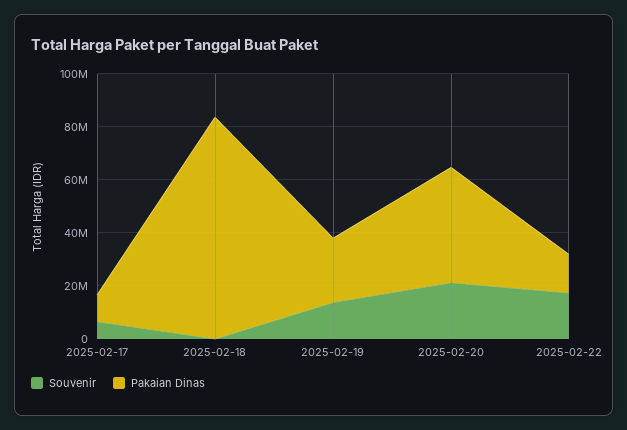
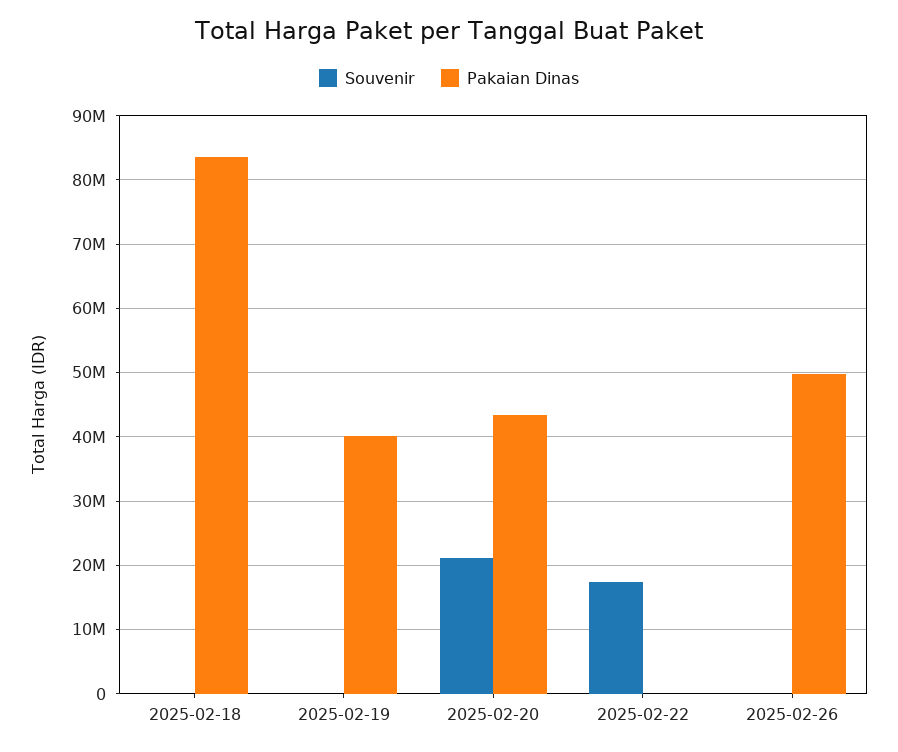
Souvenir, 2025-02-17: 5000000 -> none
Pakaian Dinas, 2025-02-17: 10000000 -> none
Souvenir, 2025-02-19: 15000000 -> 0
Pakaian Dinas, 2025-02-19: 25000000 -> 40000000
Pakaian Dinas, 2025-02-22: 15000000 -> 0
Souvenir, 2025-02-26: none -> 0
Pakaian Dinas, 2025-02-26: none -> 50000000

